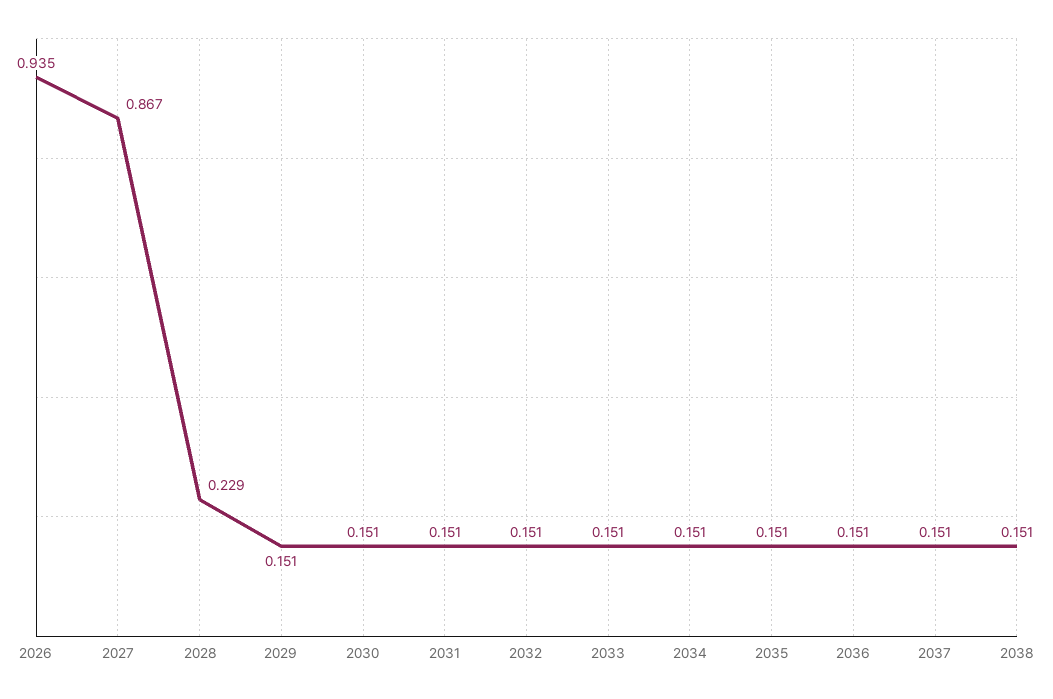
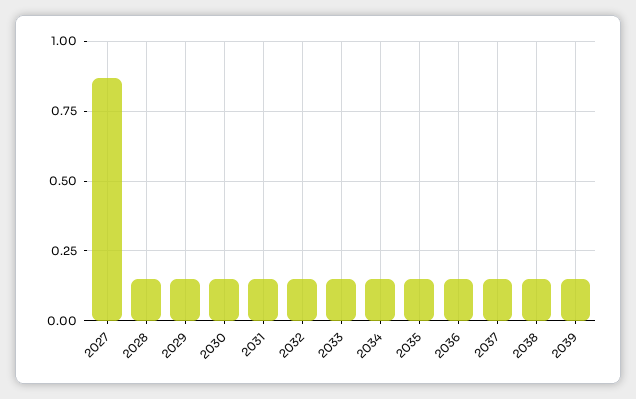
2026: 0.935 -> none
2028: 0.229 -> 0.15
2039: none -> 0.15

